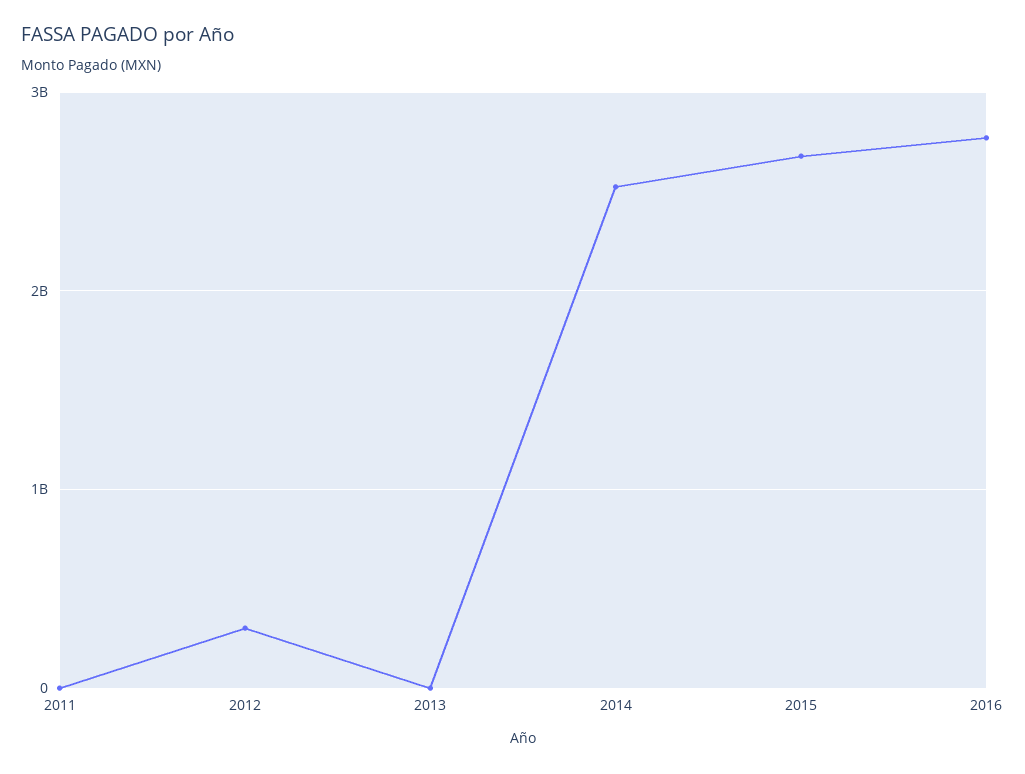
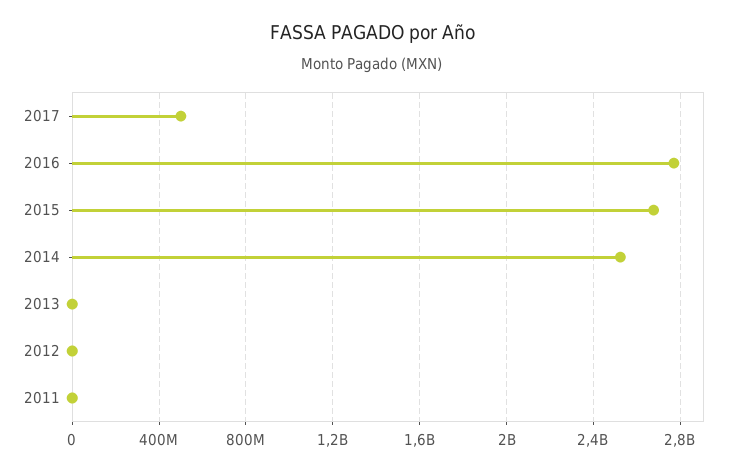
2012: 300000000 -> 0
2017: none -> 500000000

